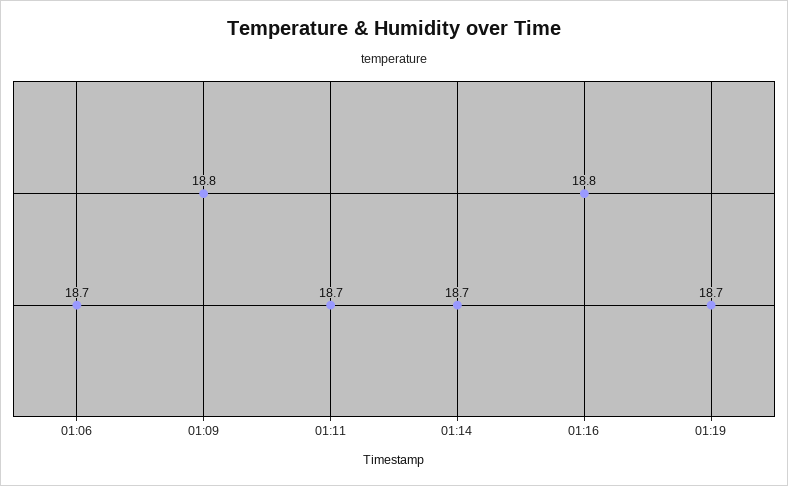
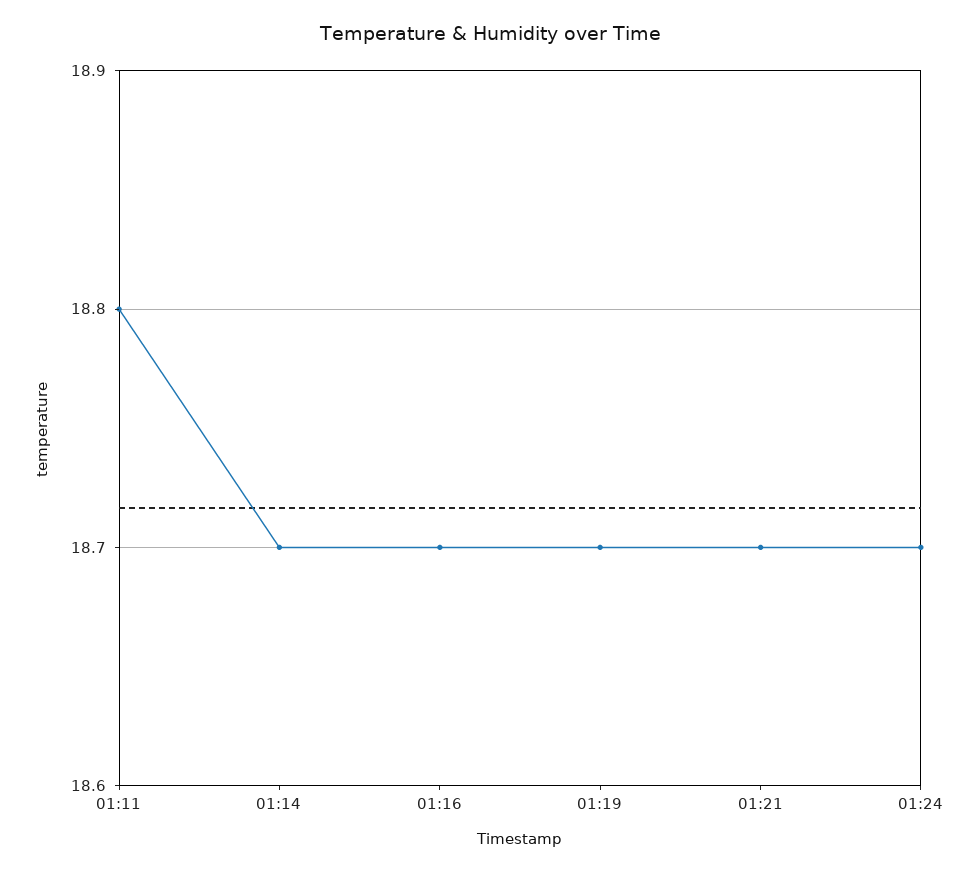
01:06: 18.7 -> none
01:09: 18.8 -> none
01:11: 18.7 -> 18.8
01:16: 18.8 -> 18.7
01:21: none -> 18.7
01:24: none -> 18.7

